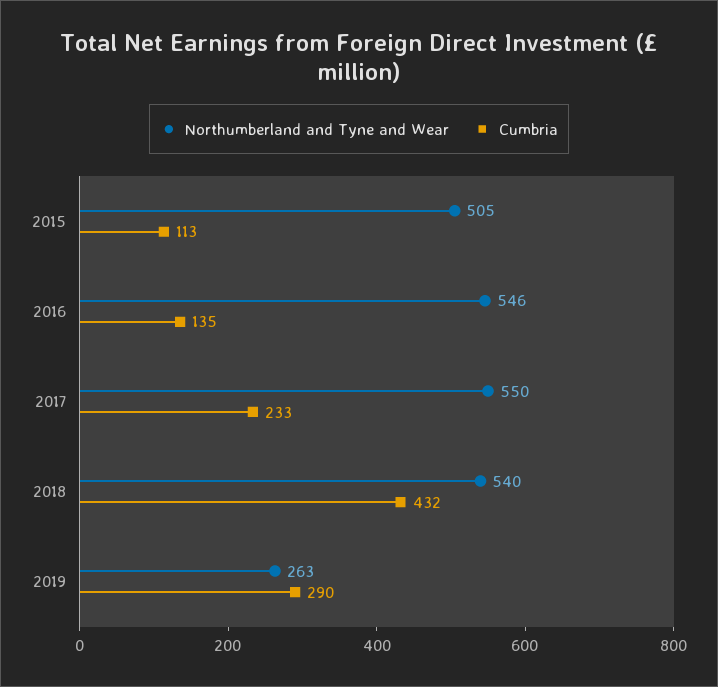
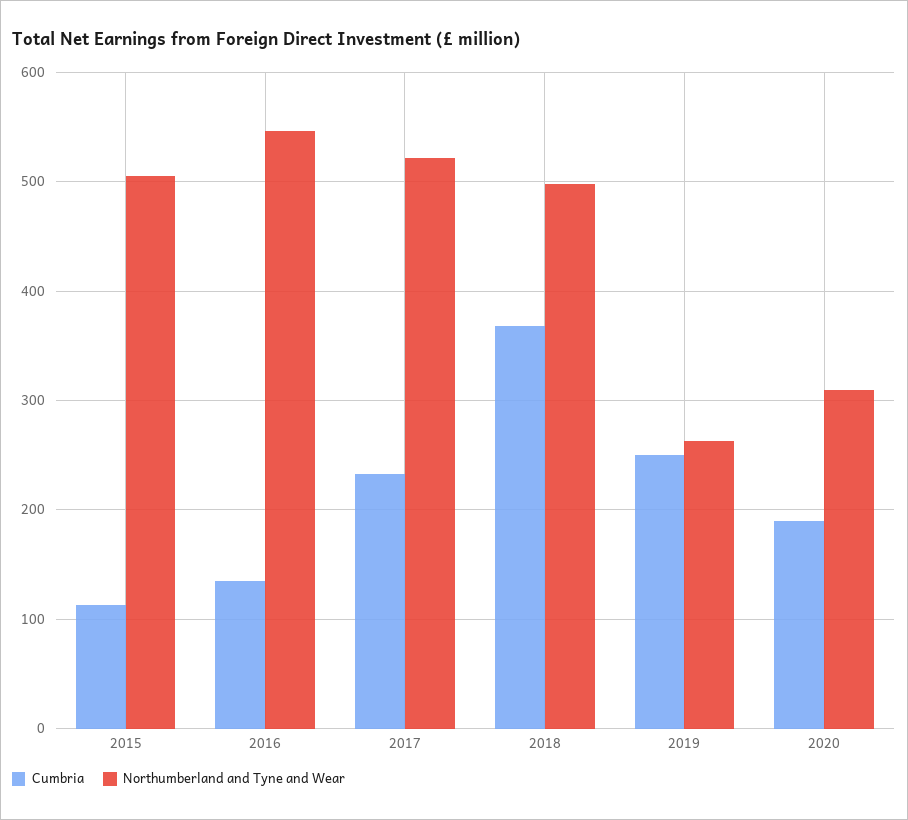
Northumberland and Tyne and Wear, 2017: 550 -> 520
Northumberland and Tyne and Wear, 2018: 540 -> 500
Cumbria, 2018: 432 -> 370
Cumbria, 2019: 290 -> 250
Cumbria, 2020: none -> 190
Northumberland and Tyne and Wear, 2020: none -> 310

